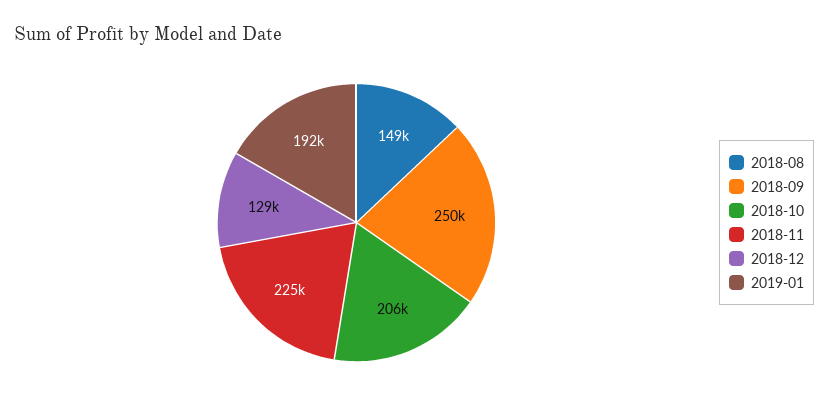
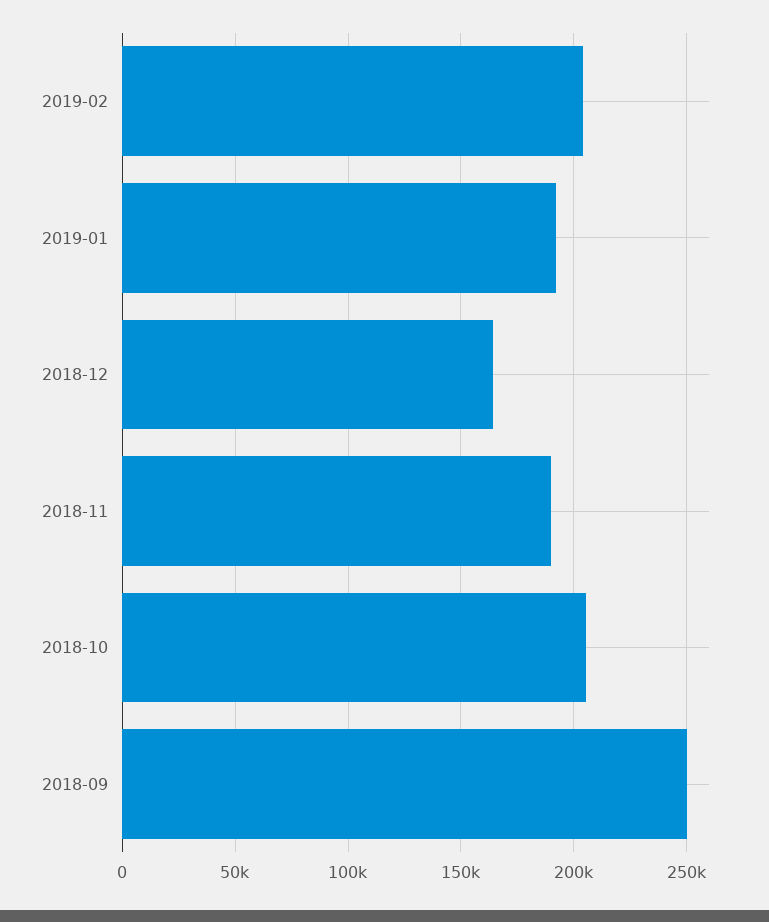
2018-08: 149000 -> none
2018-11: 225000 -> 190000
2018-12: 129000 -> 165000
2019-02: none -> 205000

